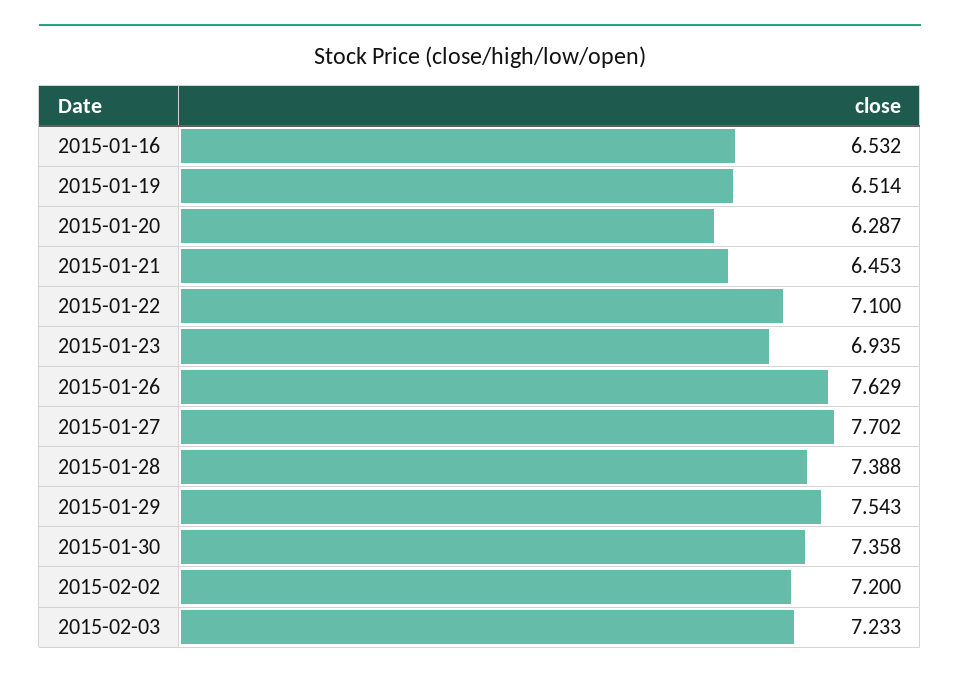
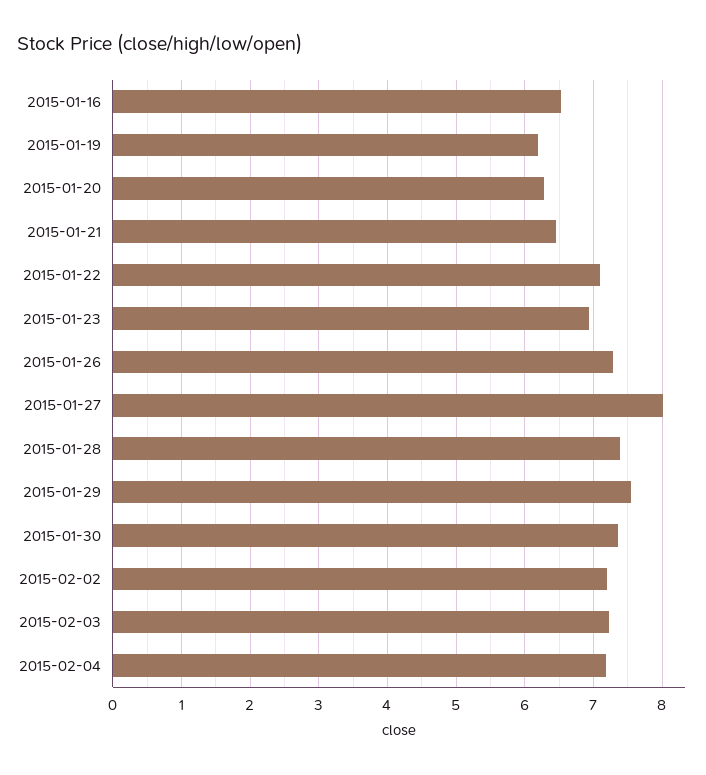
2015-01-19: 6.514 -> 6.2
2015-01-26: 7.629 -> 7.3
2015-01-27: 7.702 -> 8
2015-02-04: none -> 7.2

